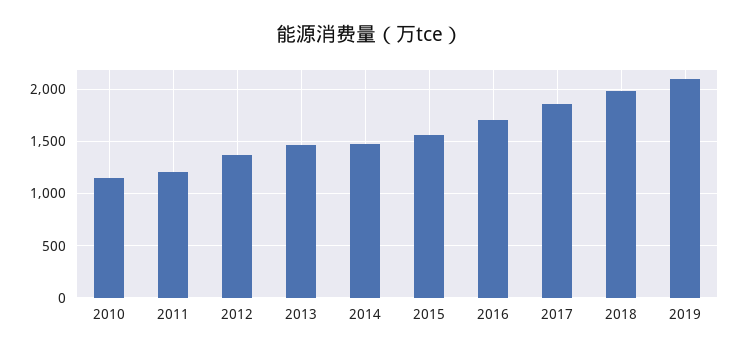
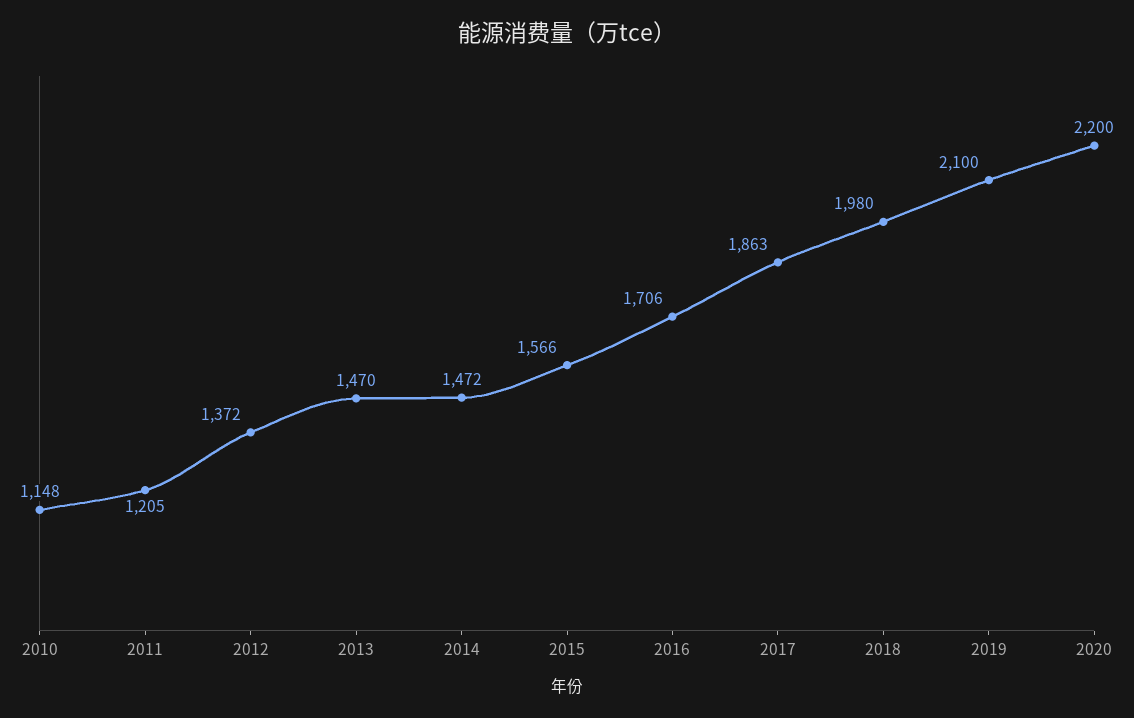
2020: none -> 2200

